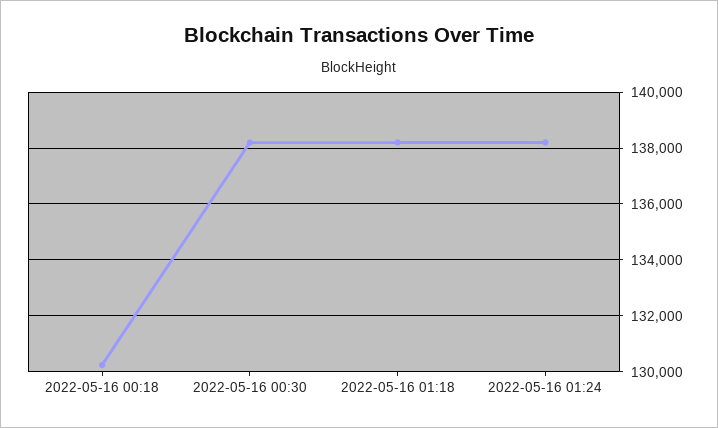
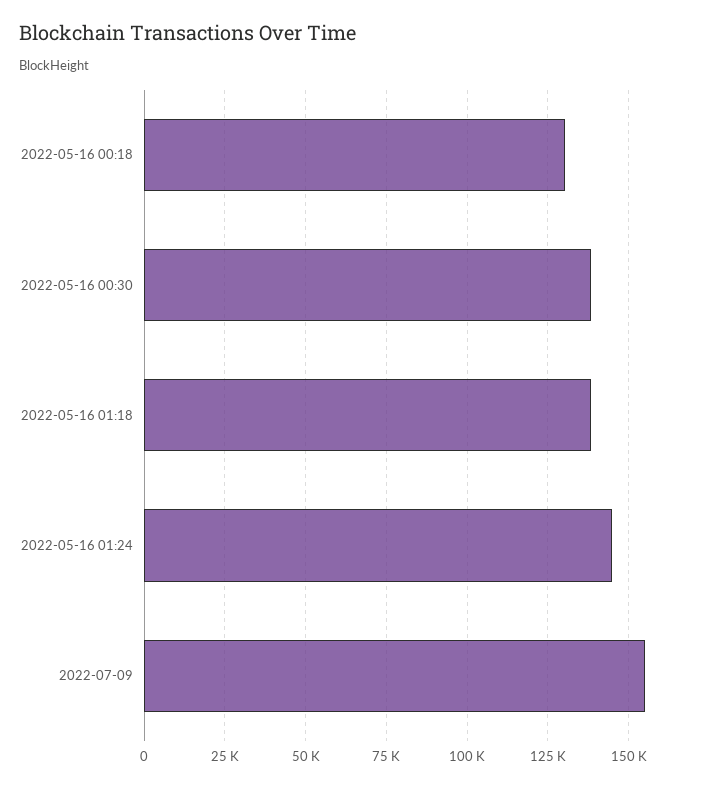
2022-05-16 01:24: 138250 -> 145000
2022-07-09: none -> 155000

